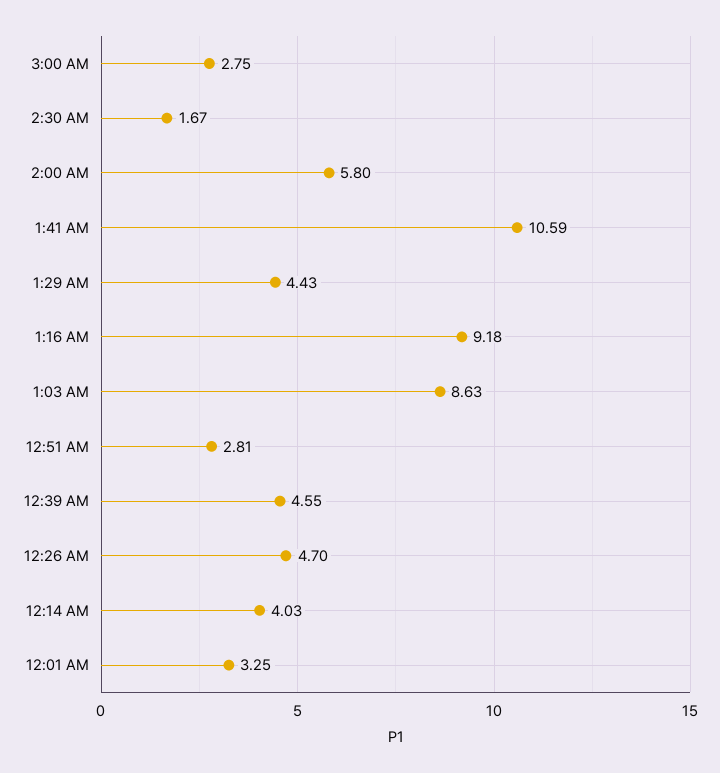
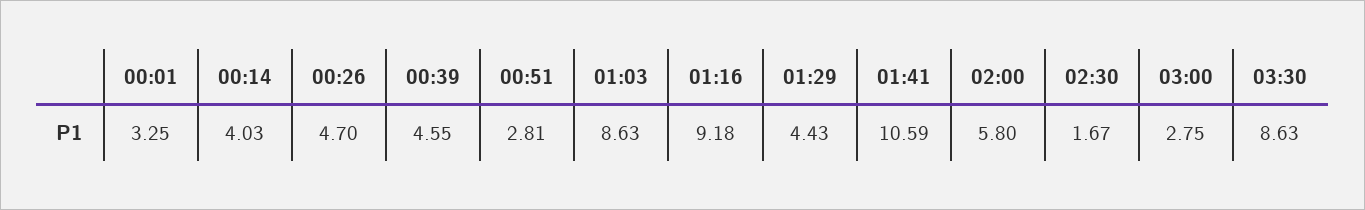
03:30: none -> 8.63

